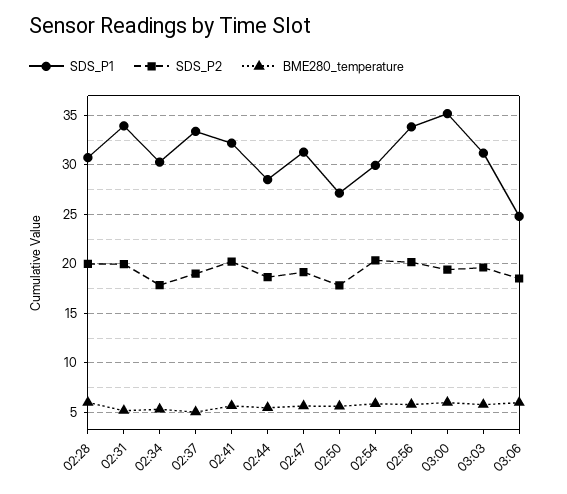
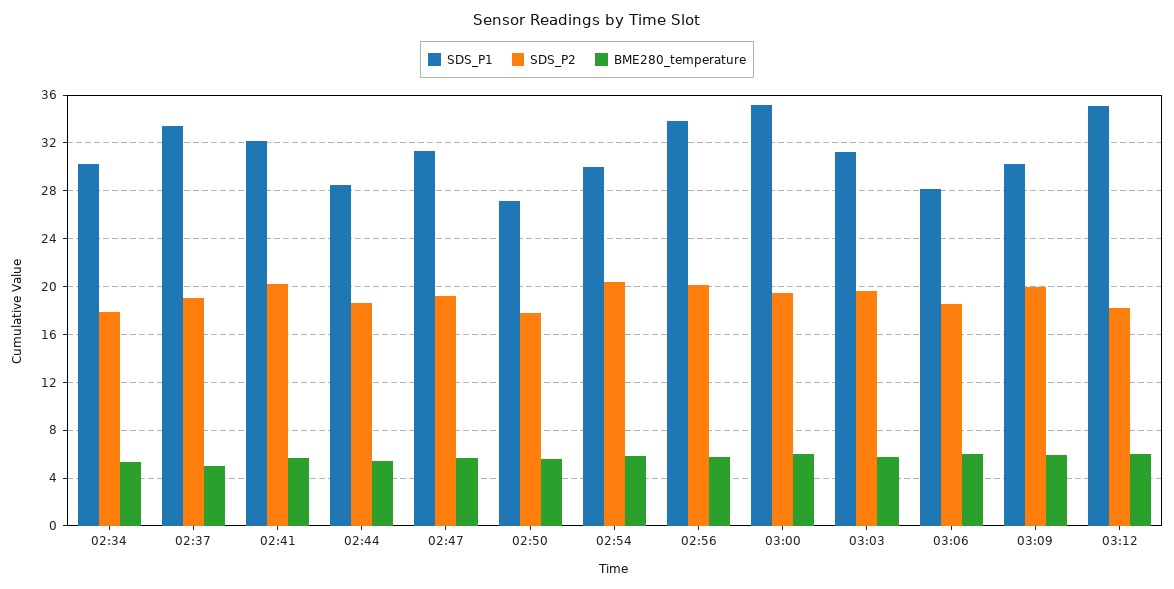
SDS_P1, 02:28: 31 -> none
SDS_P2, 02:28: 20 -> none
BME280_temperature, 02:28: 6 -> none
SDS_P1, 02:31: 34 -> none
SDS_P2, 02:31: 20 -> none
BME280_temperature, 02:31: 5 -> none
SDS_P1, 03:06: 25 -> 28
SDS_P1, 03:09: none -> 30
SDS_P2, 03:09: none -> 20
BME280_temperature, 03:09: none -> 6
SDS_P1, 03:12: none -> 35
SDS_P2, 03:12: none -> 18
BME280_temperature, 03:12: none -> 6

